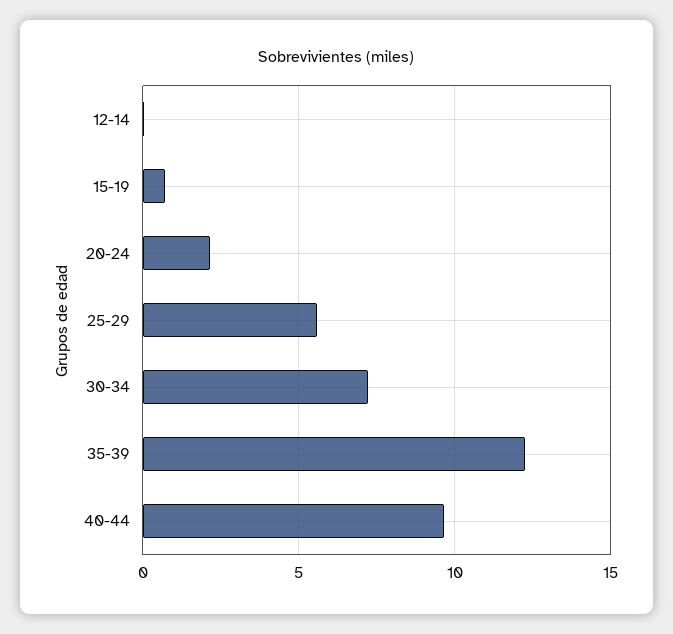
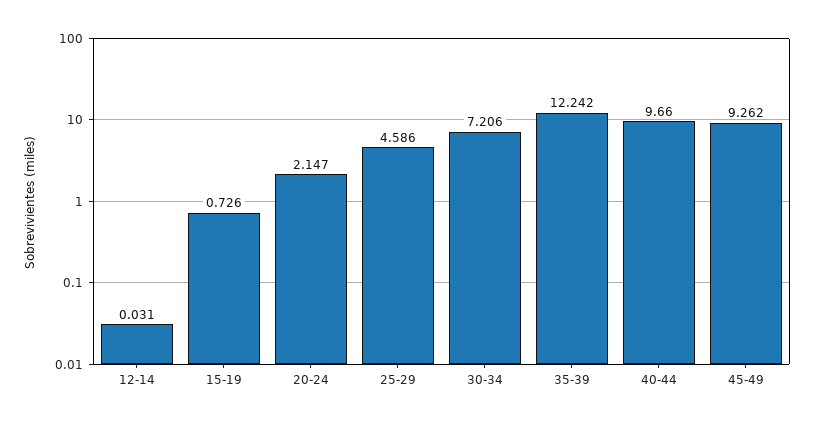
25-29: 5.5 -> 4.586
45-49: none -> 9.262

